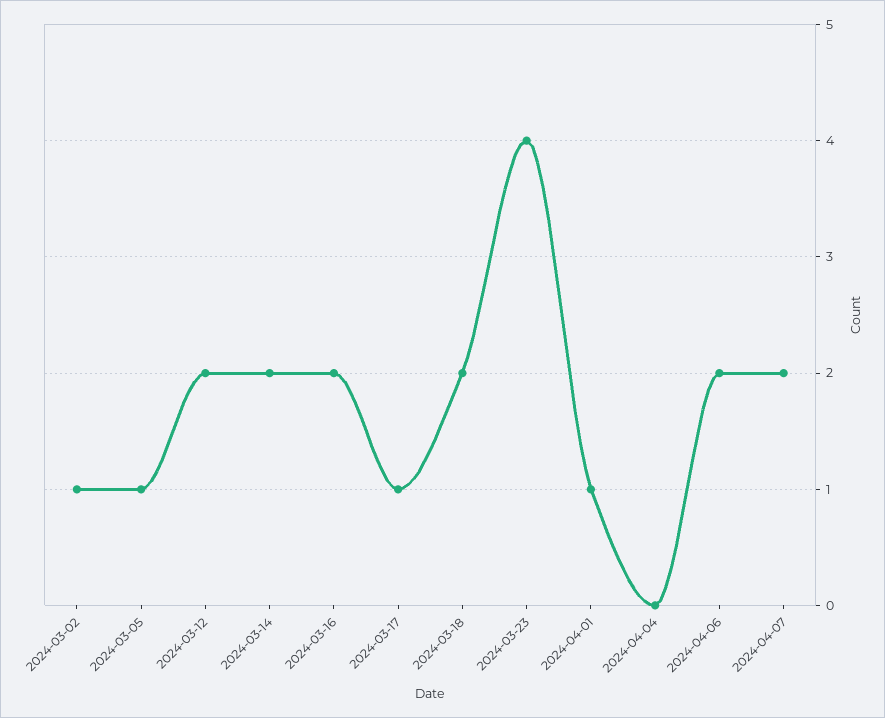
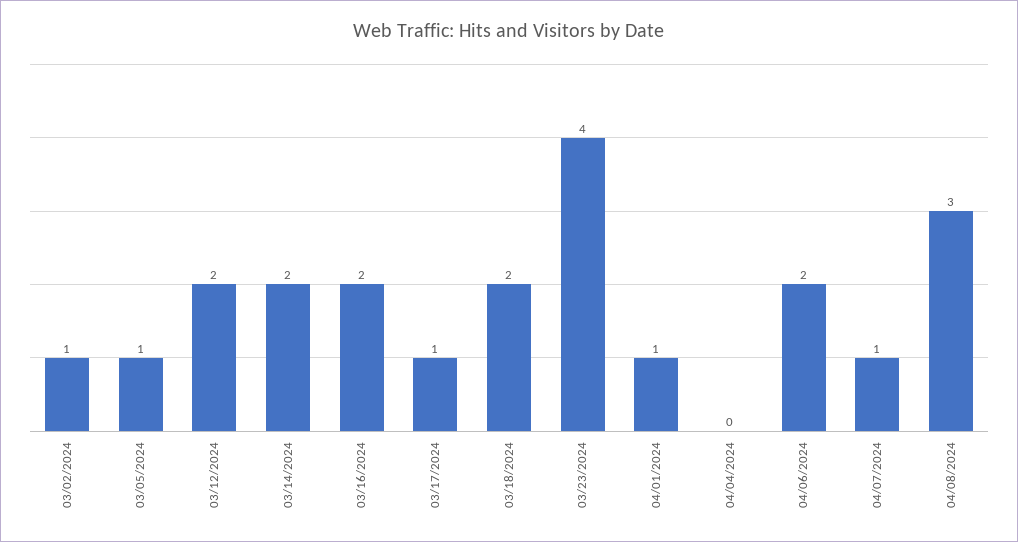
2024-04-07: 2 -> 1
04/08/2024: none -> 3

